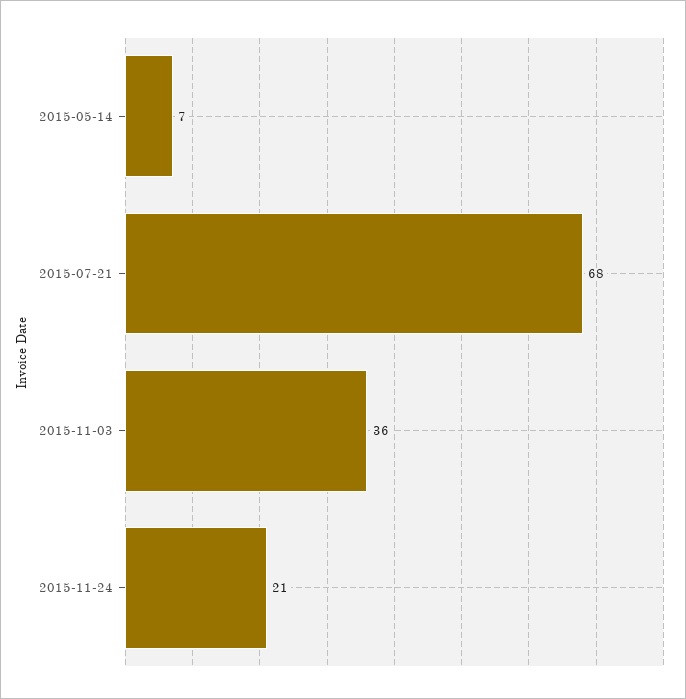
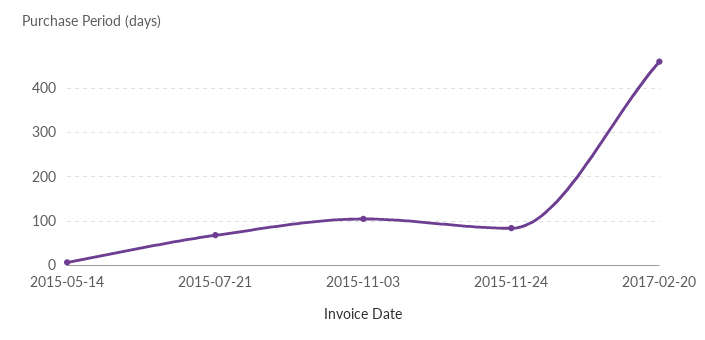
2015-11-03: 36 -> 100
2015-11-24: 21 -> 80
2017-02-20: none -> 460

